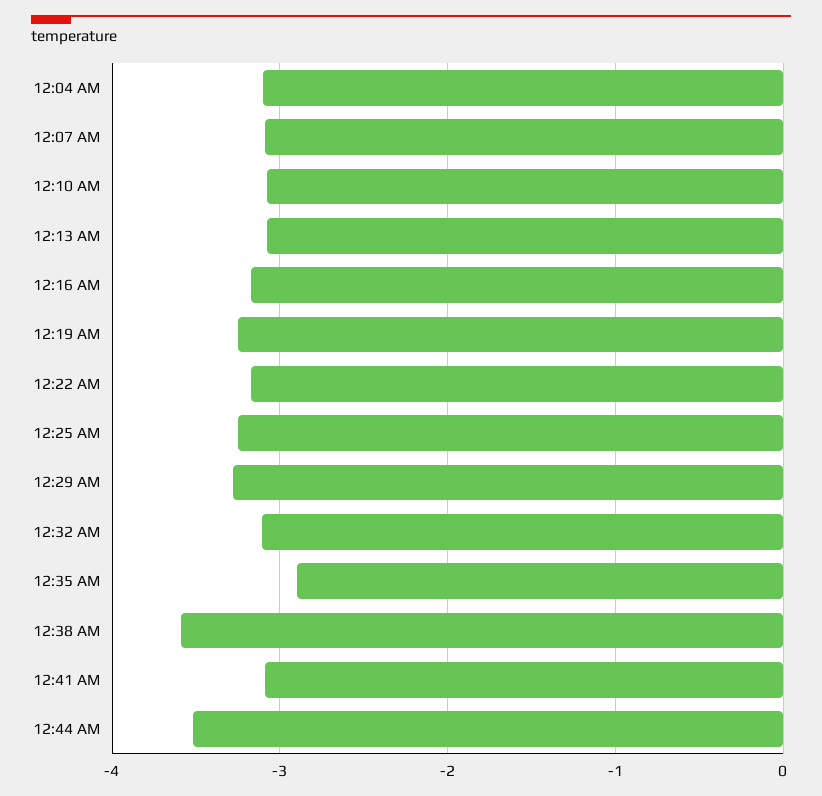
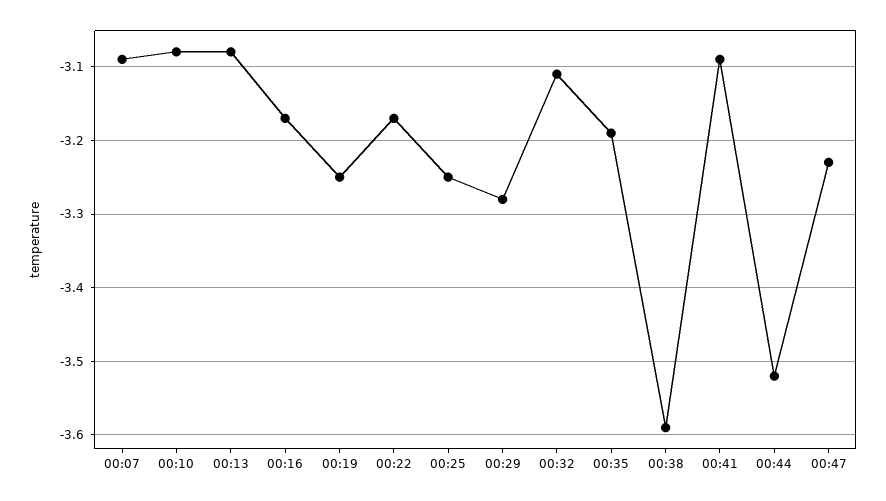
12:04 AM: -3.1 -> none
12:35 AM: -2.9 -> -3.19
00:47: none -> -3.23

